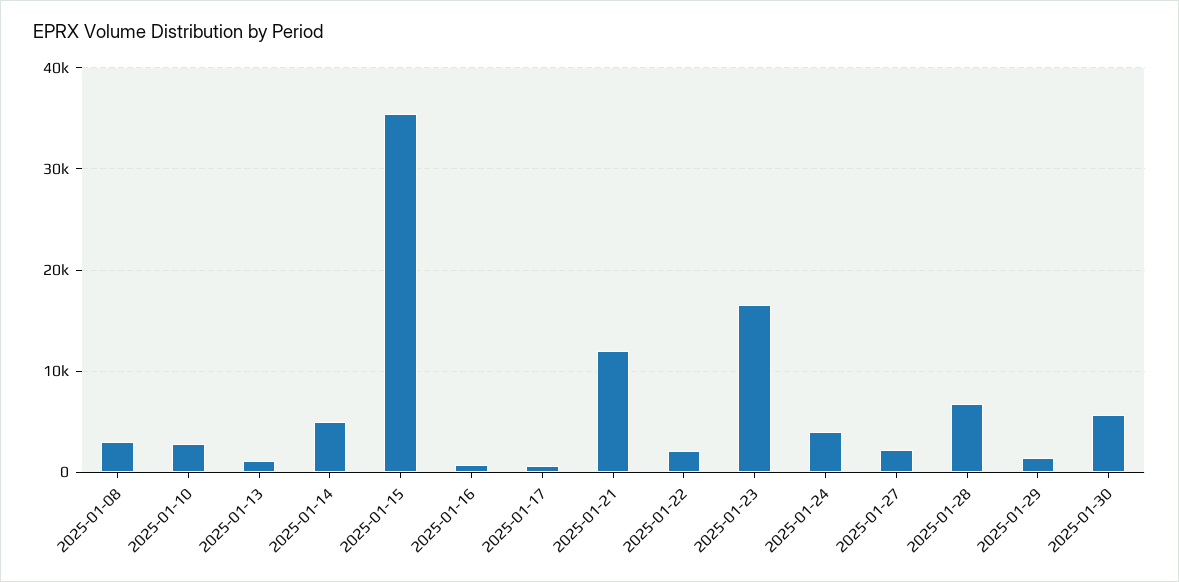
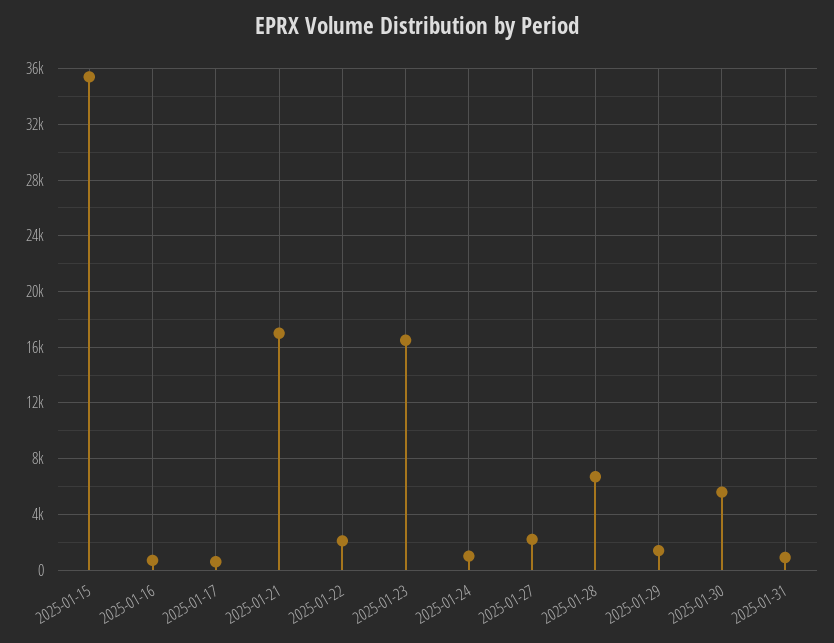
2025-01-08: 3000 -> none
2025-01-10: 3000 -> none
2025-01-13: 1000 -> none
2025-01-14: 5000 -> none
2025-01-21: 12000 -> 17000
2025-01-24: 4000 -> 1000
2025-01-31: none -> 1000

